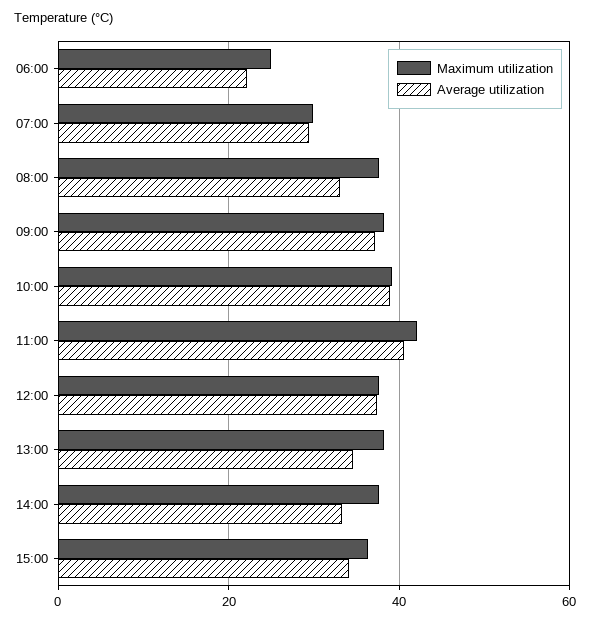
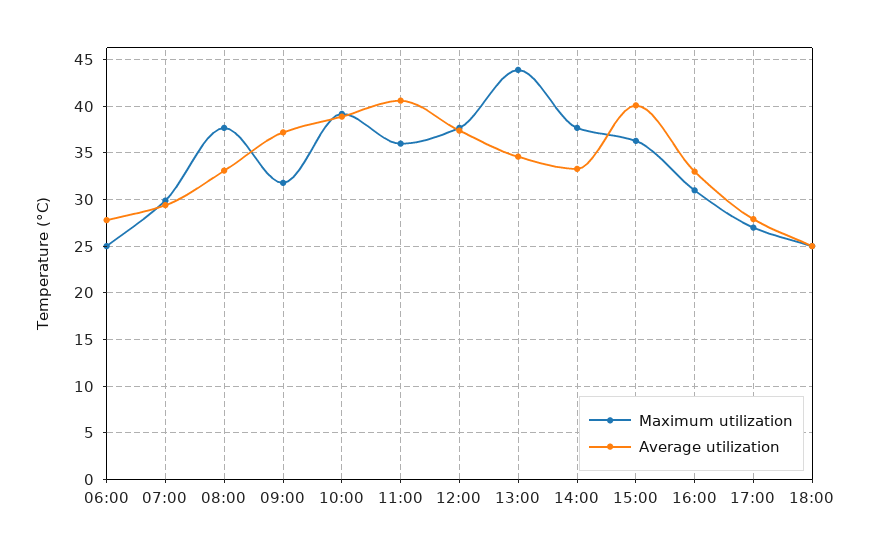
Average utilization, 06:00: 22 -> 28
Maximum utilization, 09:00: 38 -> 32
Maximum utilization, 11:00: 42 -> 36
Maximum utilization, 13:00: 38 -> 44
Average utilization, 15:00: 34 -> 40
Maximum utilization, 16:00: none -> 31
Average utilization, 16:00: none -> 33
Maximum utilization, 17:00: none -> 27
Average utilization, 17:00: none -> 28
Maximum utilization, 18:00: none -> 25
Average utilization, 18:00: none -> 25

